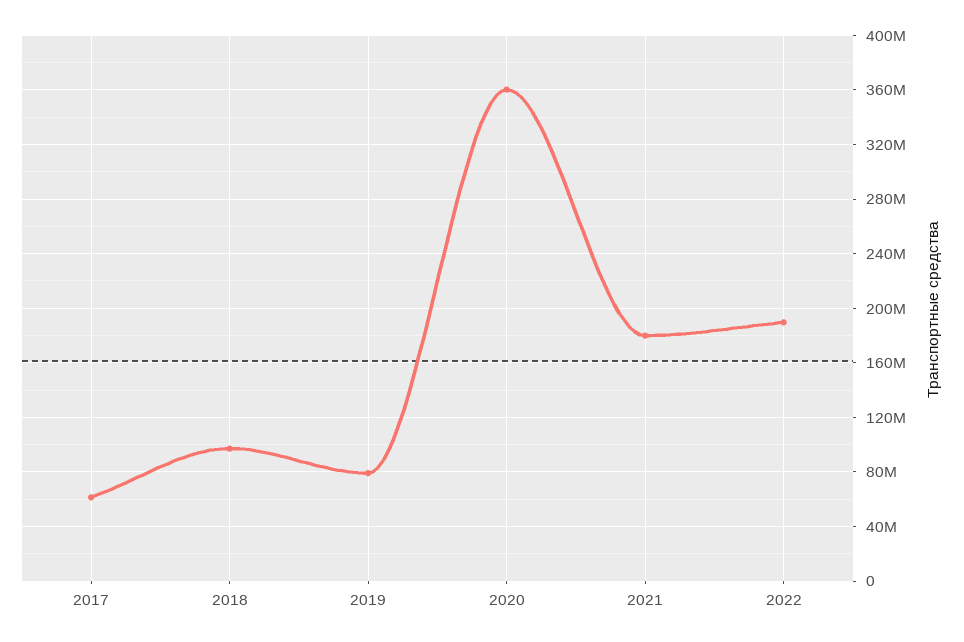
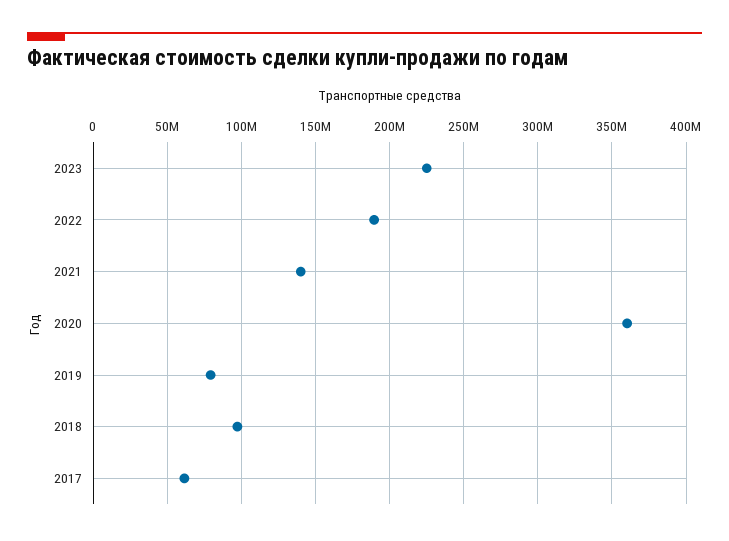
2021: 180000000 -> 140000000
2023: none -> 225000000

